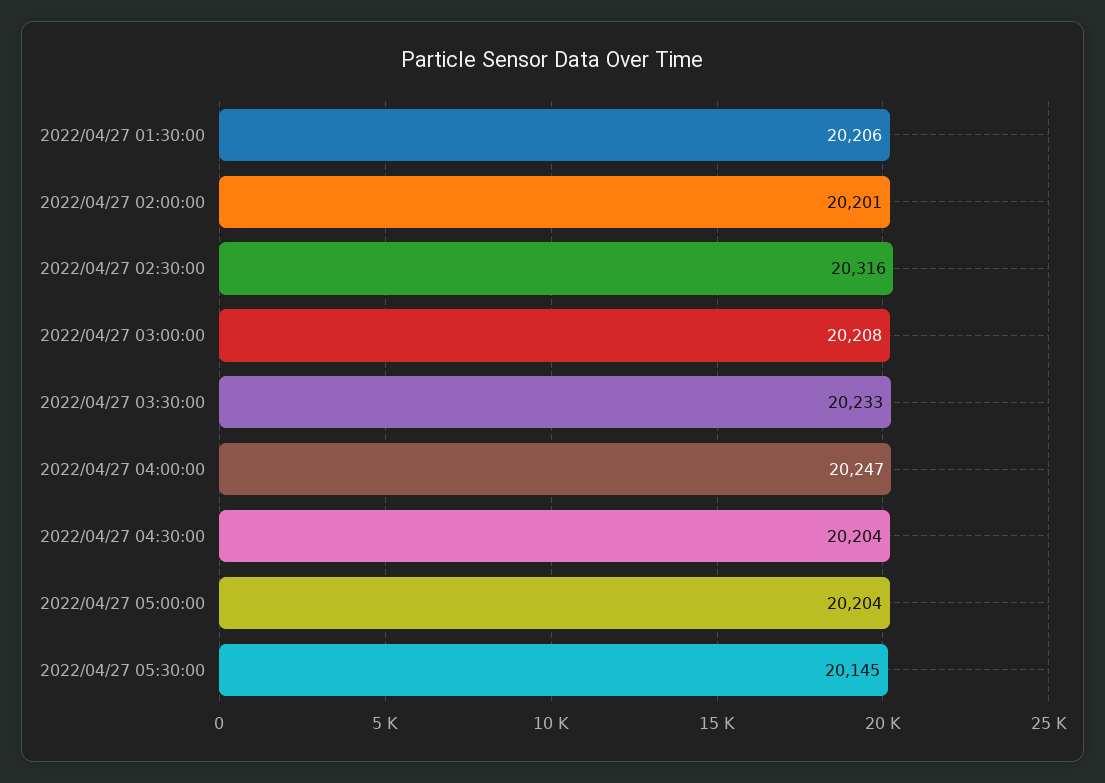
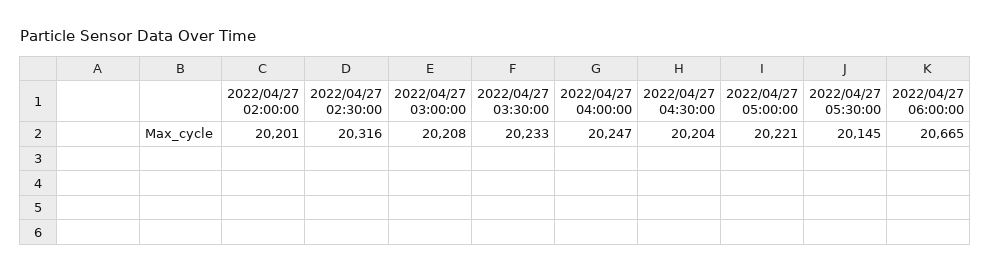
2022/04/27 01:30:00: 20206 -> none
2022/04/27 05:00:00: 20204 -> 20221
2022/04/27 06:00:00: none -> 20665

